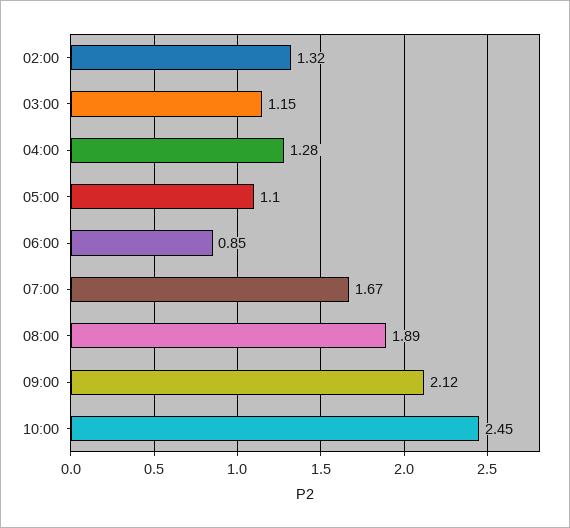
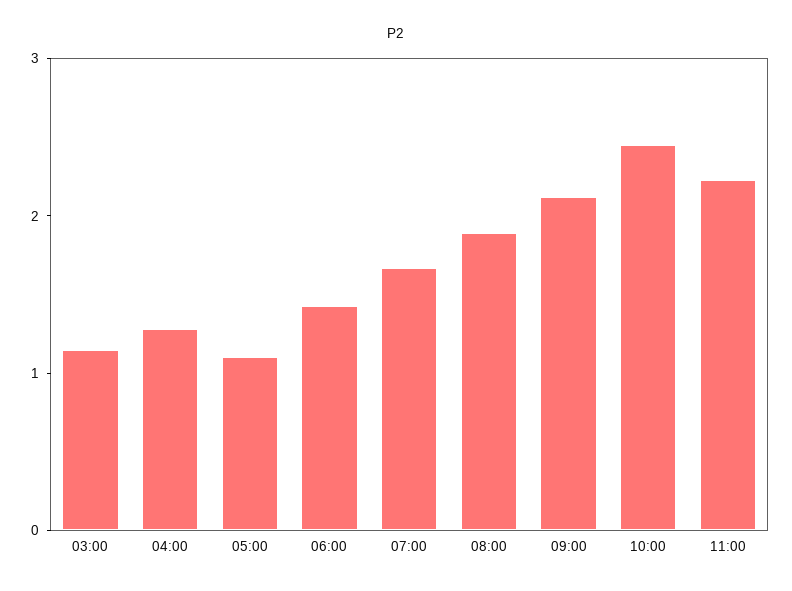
02:00: 1.32 -> none
06:00: 0.85 -> 1.4
11:00: none -> 2.2

